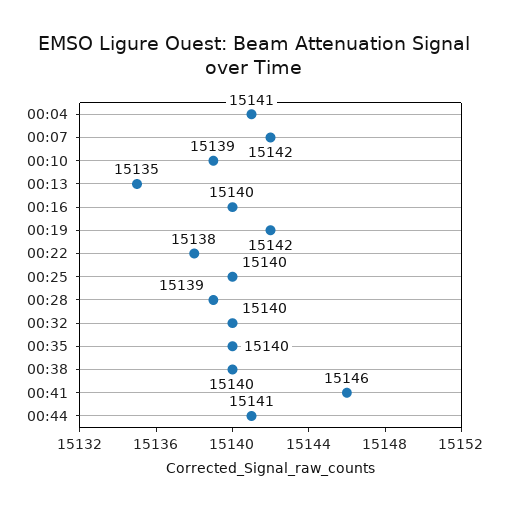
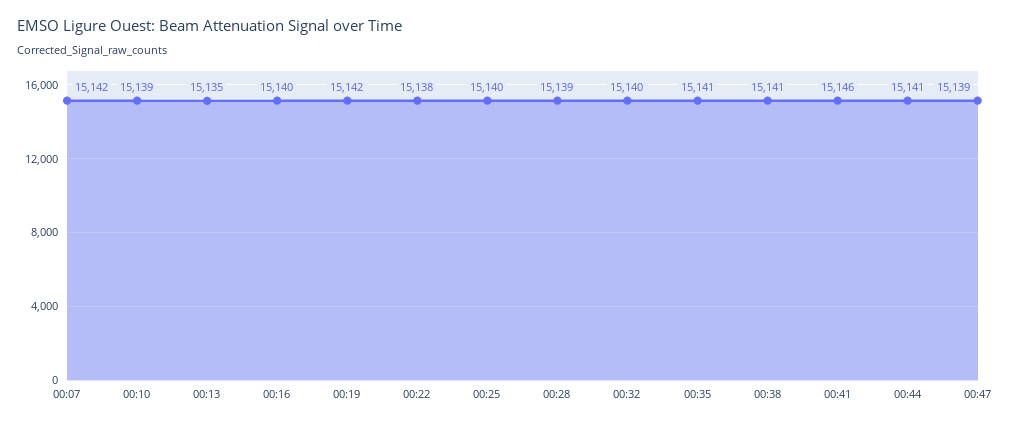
00:04: 15141 -> none
00:35: 15140 -> 15141
00:38: 15140 -> 15141
00:47: none -> 15139

